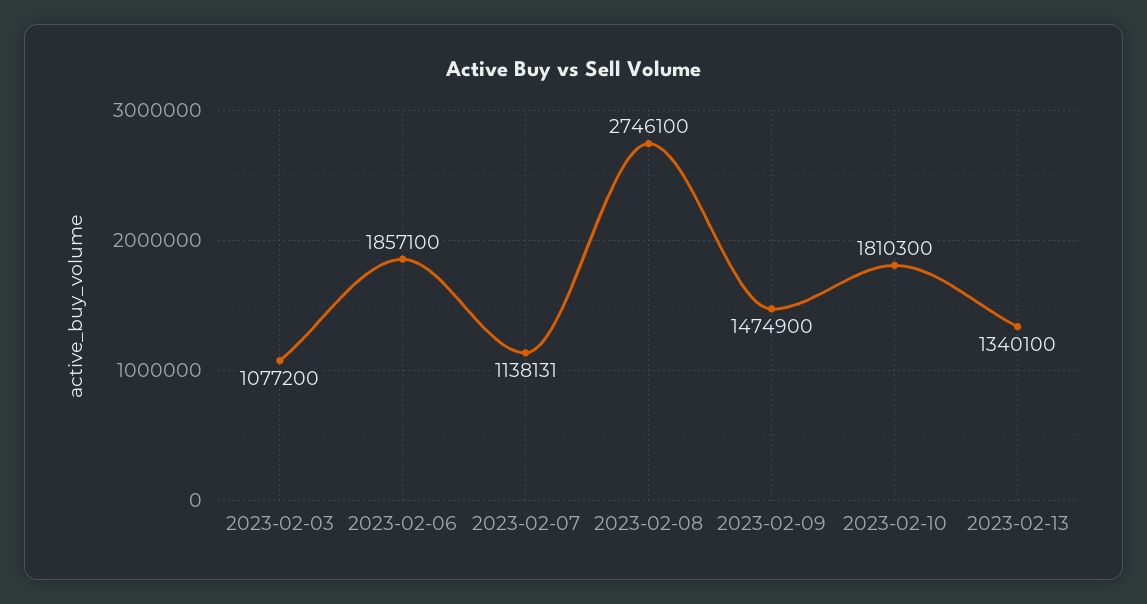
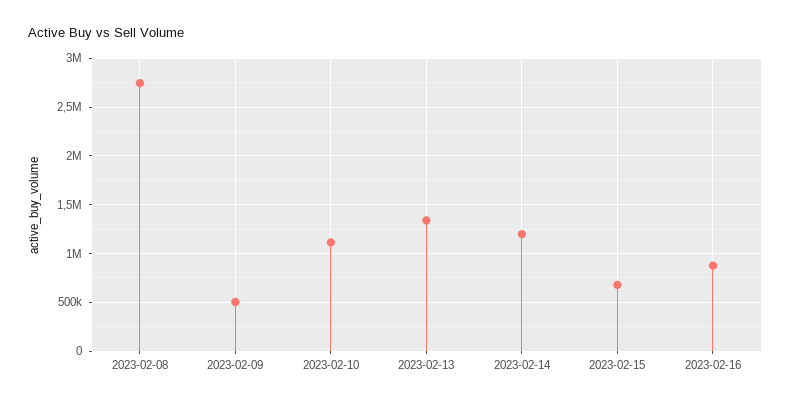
2023-02-03: 1077200 -> none
2023-02-06: 1857100 -> none
2023-02-07: 1138131 -> none
2023-02-09: 1474900 -> 500000
2023-02-10: 1810300 -> 1100000
2023-02-14: none -> 1200000
2023-02-15: none -> 700000
2023-02-16: none -> 900000

